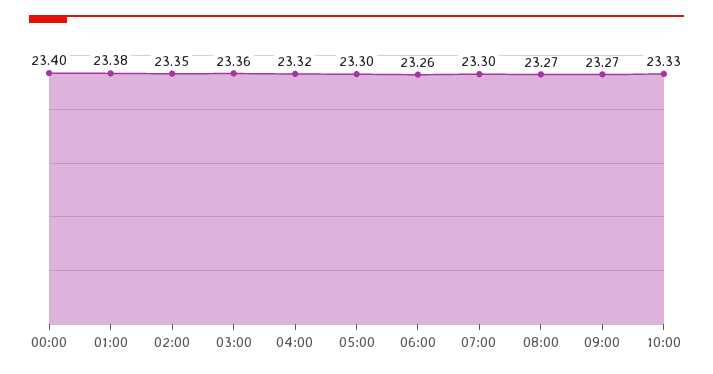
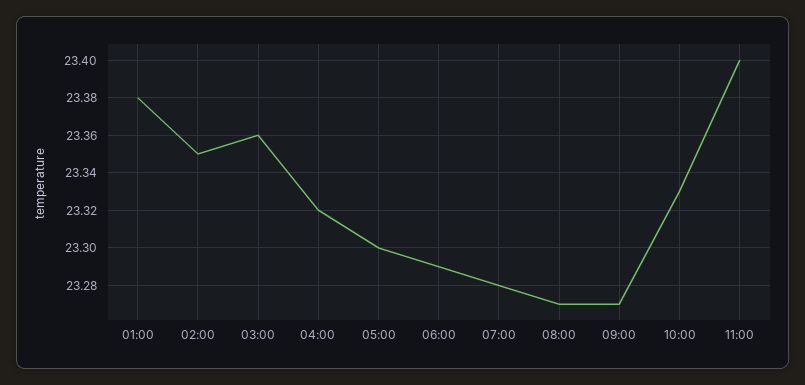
00:00: 23.4 -> none
06:00: 23.26 -> 23.29
07:00: 23.3 -> 23.28
11:00: none -> 23.4

